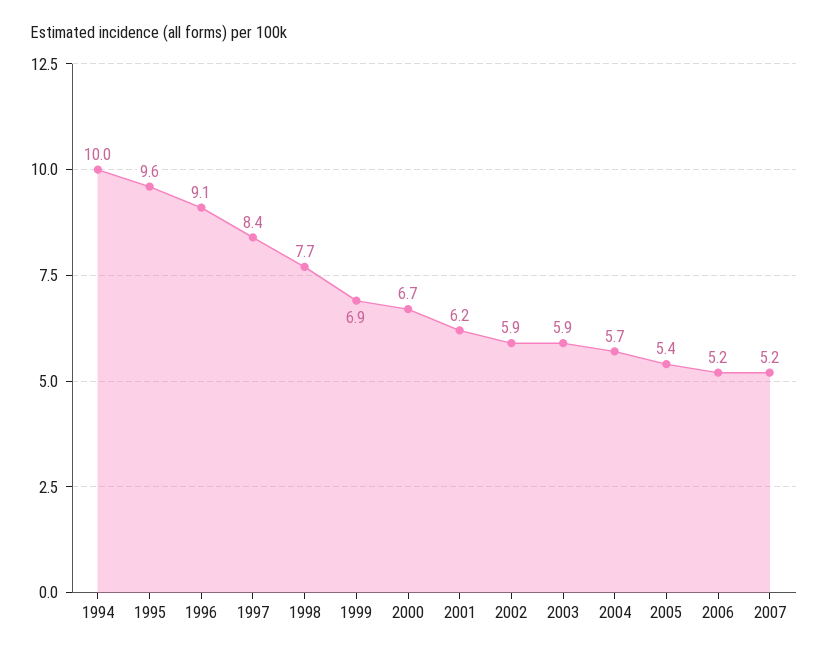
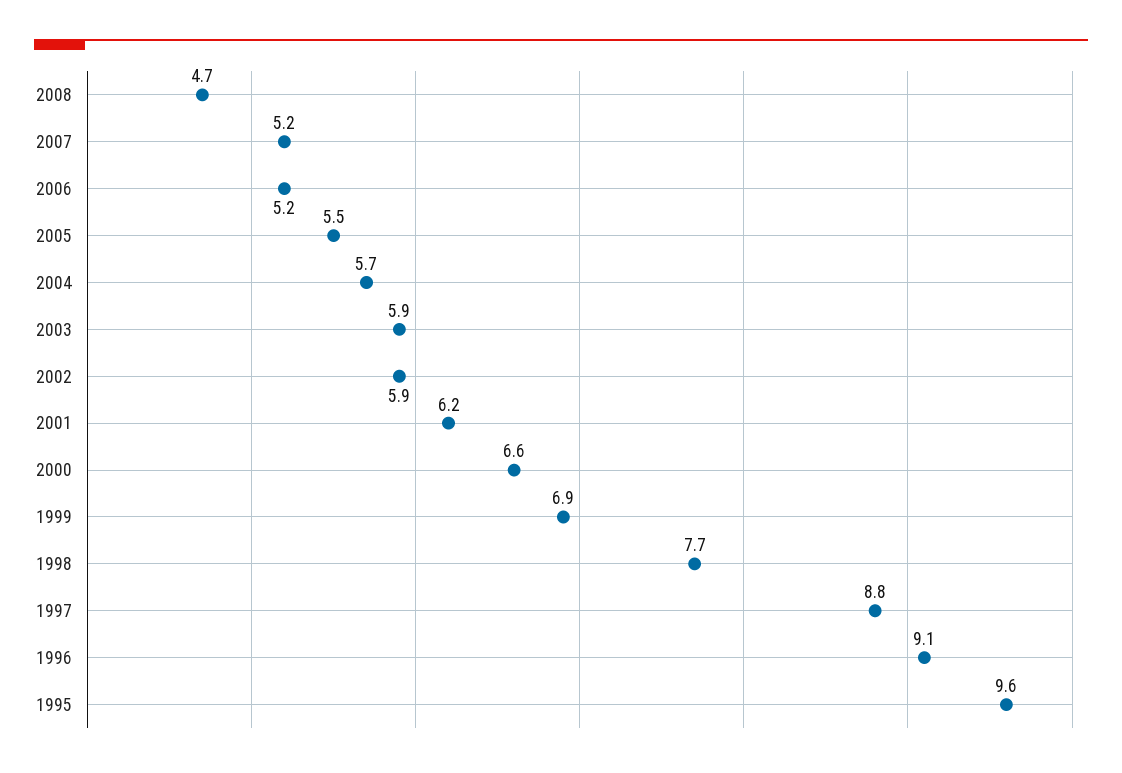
1994: 10 -> none
1997: 8.4 -> 8.8
2000: 6.7 -> 6.6
2005: 5.4 -> 5.5
2008: none -> 4.7

